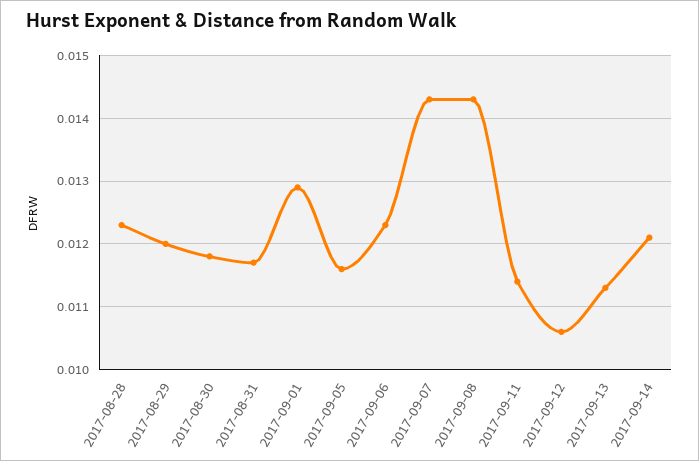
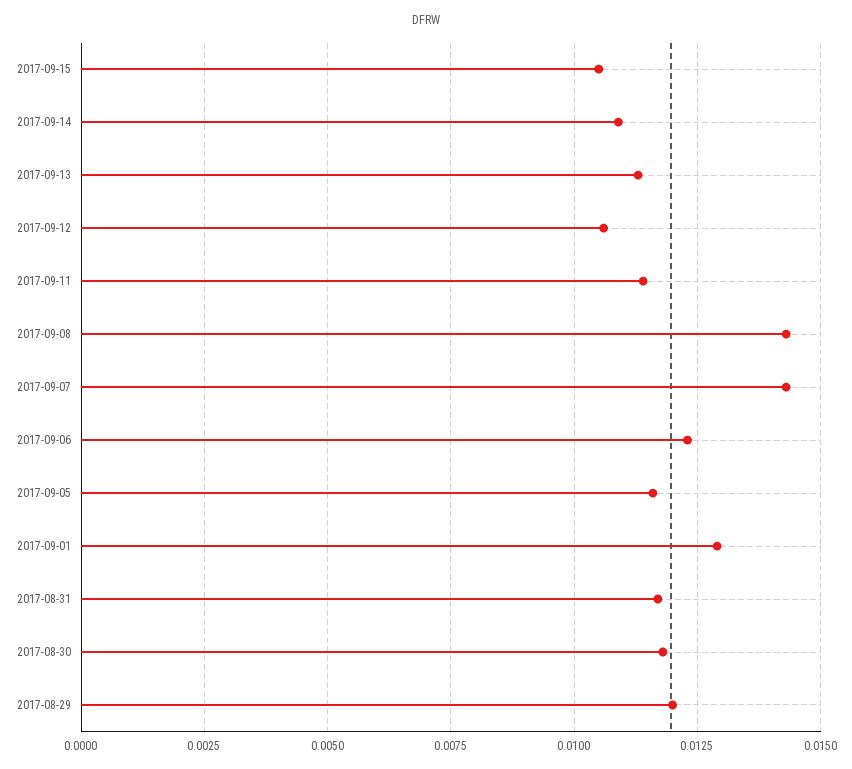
2017-08-28: 0.0123 -> none
2017-09-14: 0.0121 -> 0.011
2017-09-15: none -> 0.0105

